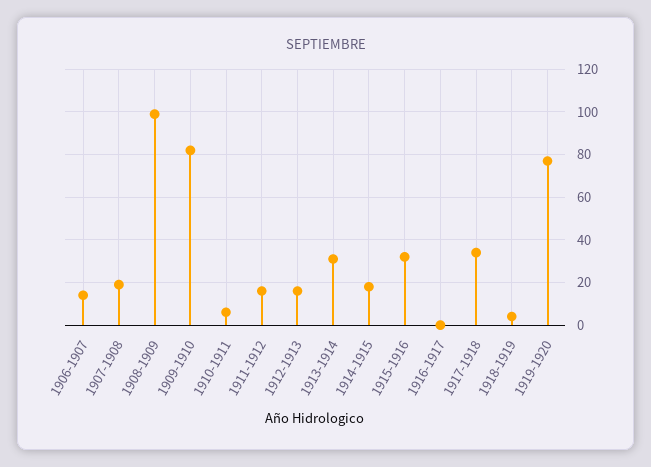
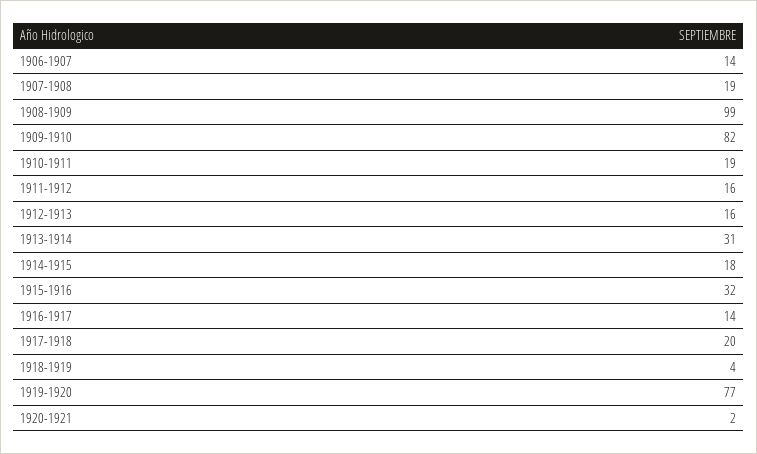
1910-1911: 5 -> 19
1916-1917: 0 -> 14
1917-1918: 35 -> 20
1920-1921: none -> 2

